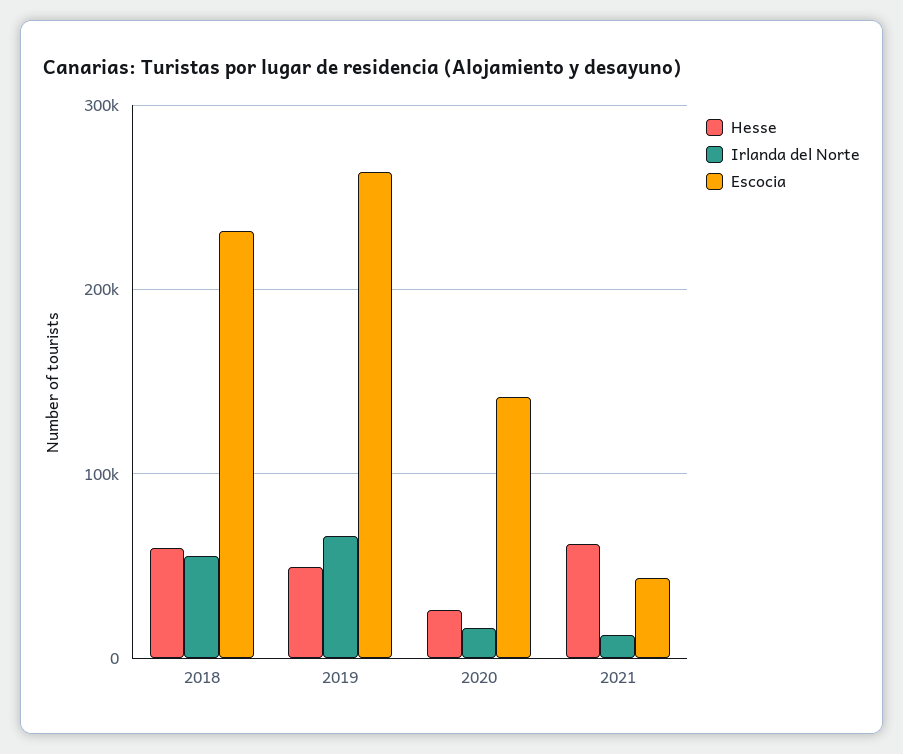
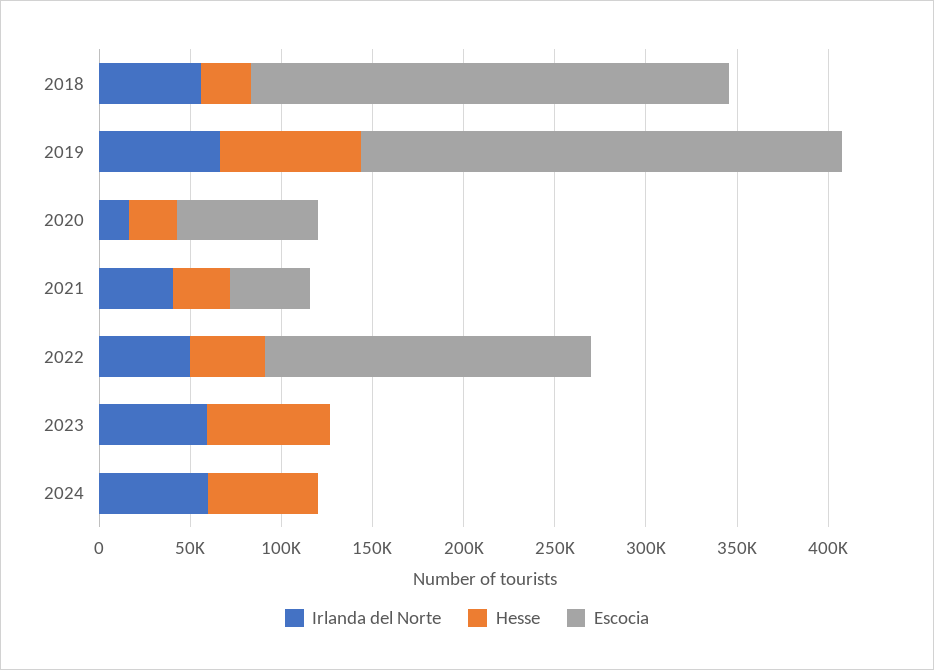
Hesse, 2018: 60000 -> 30000
Escocia, 2018: 230000 -> 260000
Hesse, 2019: 50000 -> 80000
Escocia, 2020: 140000 -> 80000
Hesse, 2021: 60000 -> 30000
Irlanda del Norte, 2021: 10000 -> 40000
Irlanda del Norte, 2022: none -> 50000
Hesse, 2022: none -> 40000
Escocia, 2022: none -> 180000
Irlanda del Norte, 2023: none -> 60000
Hesse, 2023: none -> 70000
Escocia, 2023: none -> 0
Irlanda del Norte, 2024: none -> 60000
Hesse, 2024: none -> 60000
Escocia, 2024: none -> 0

